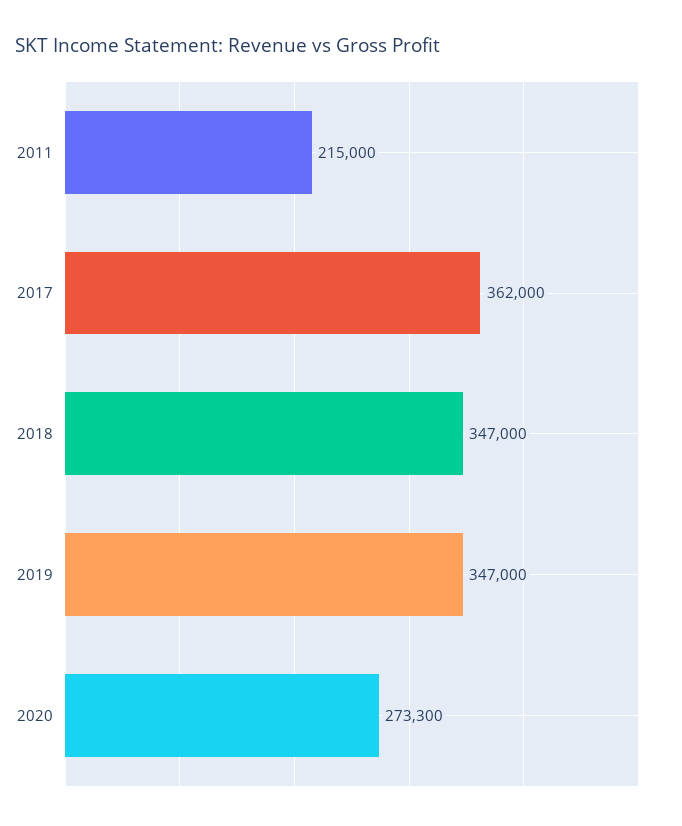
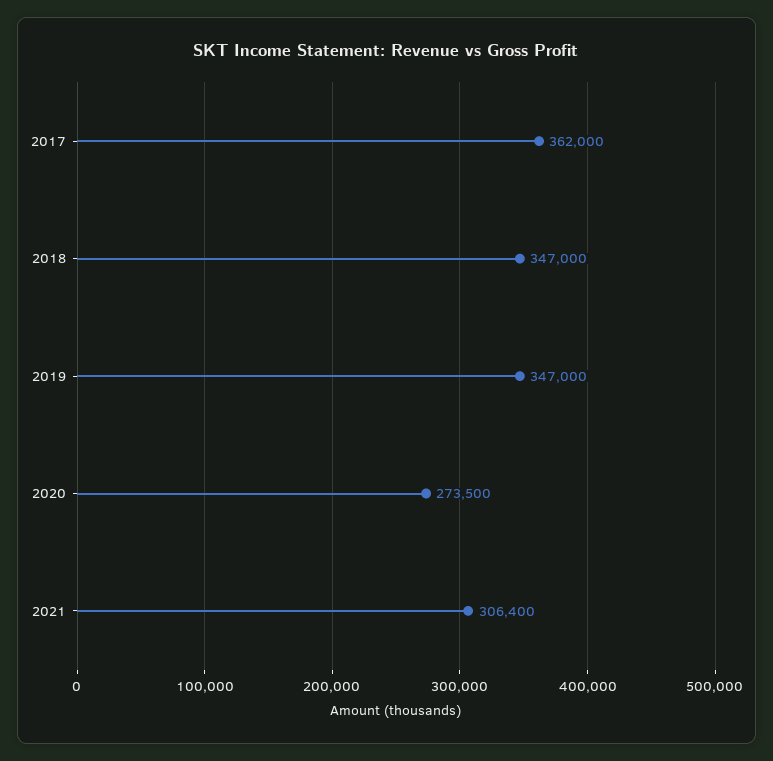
2011: 215000 -> none
2020: 273300 -> 273500
2021: none -> 306400

